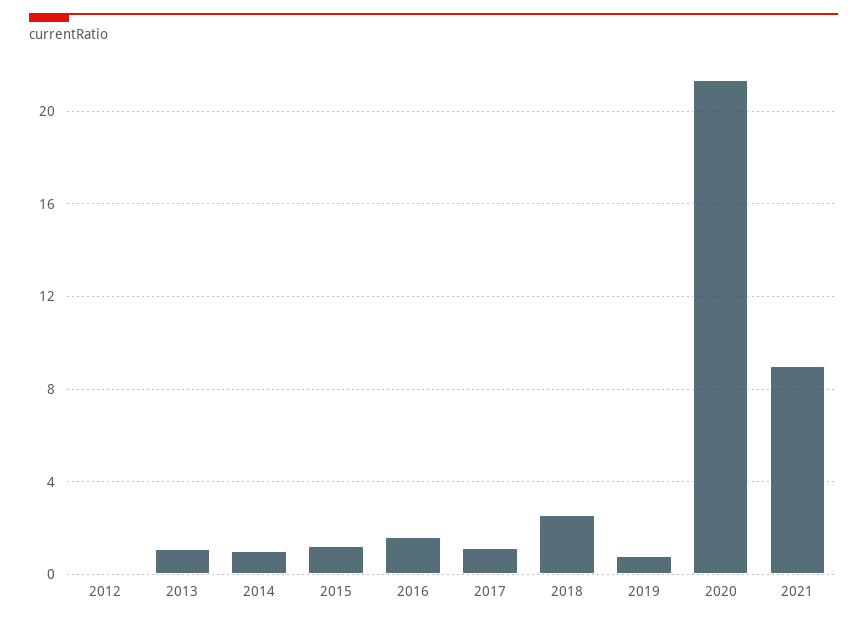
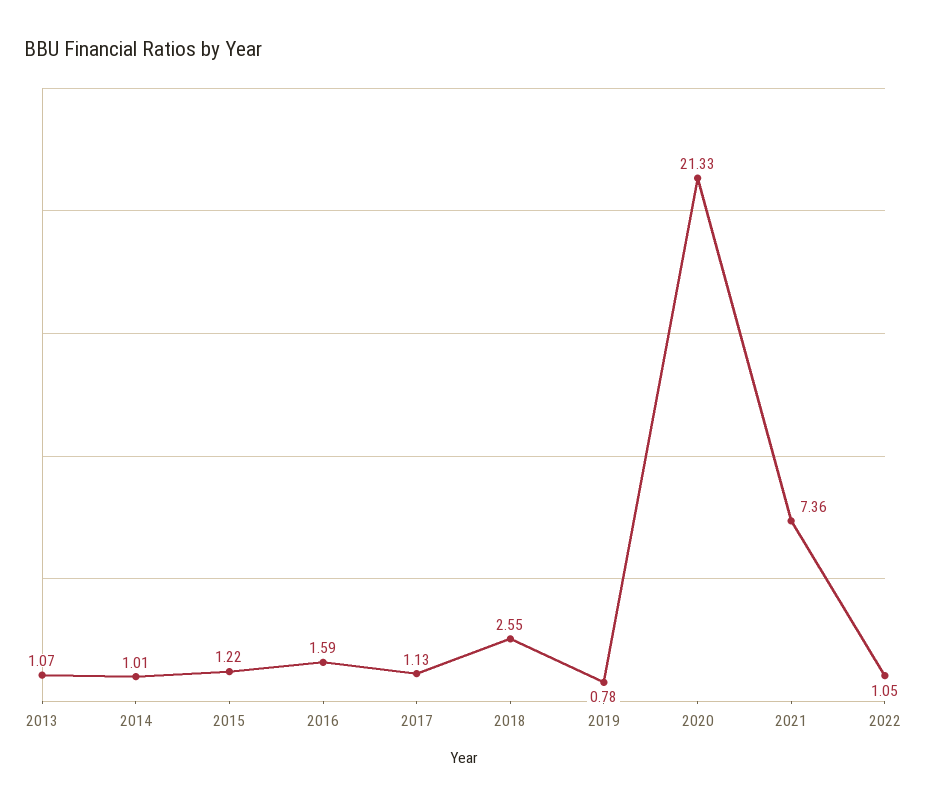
2012: 0 -> none
2021: 9 -> 7.36
2022: none -> 1.05

